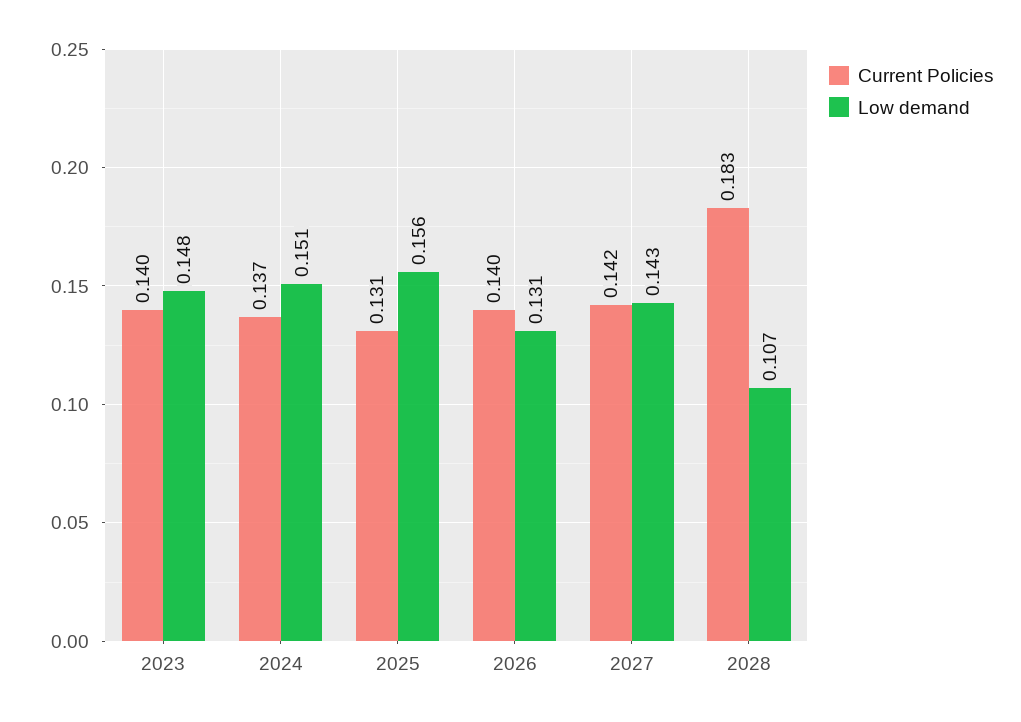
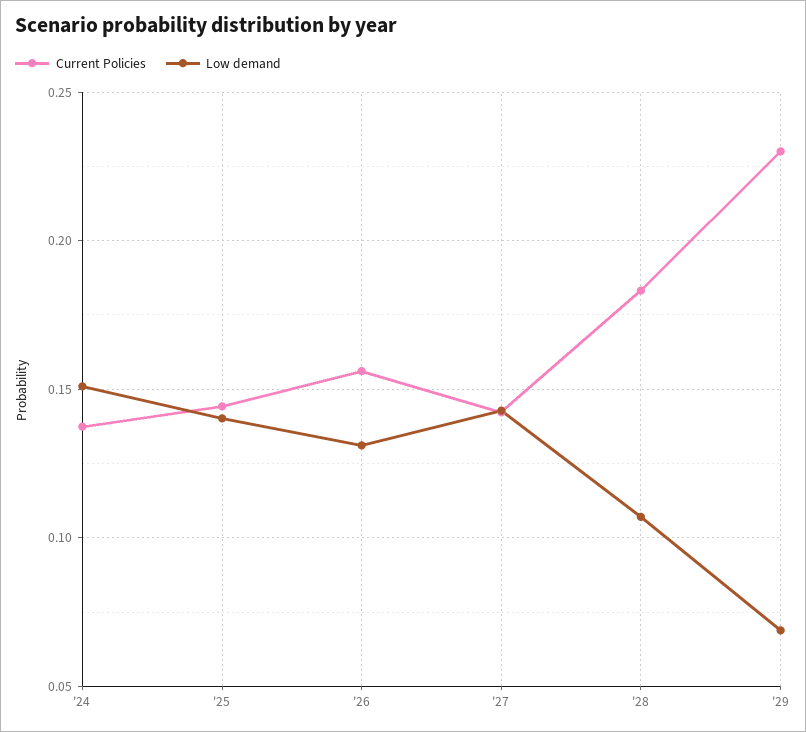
Current Policies, 2023: 0.14 -> none
Low demand, 2023: 0.148 -> none
Current Policies, 2025: 0.131 -> 0.145
Low demand, 2025: 0.156 -> 0.14
Current Policies, 2026: 0.14 -> 0.155
Current Policies, '29: none -> 0.23
Low demand, '29: none -> 0.07

